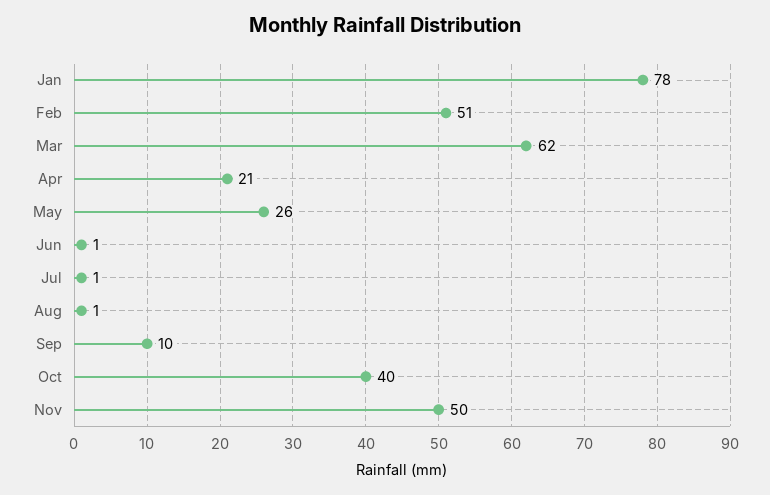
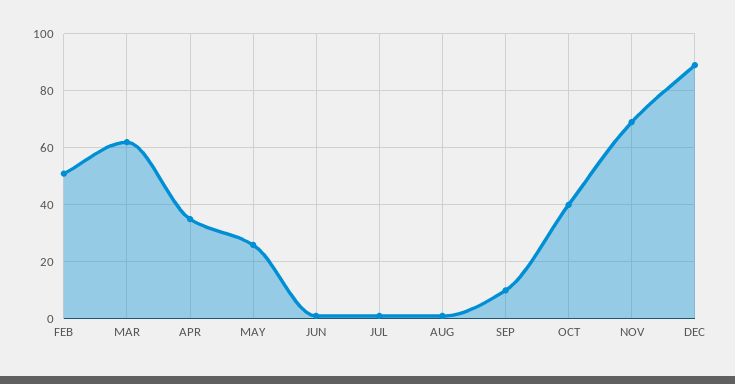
Jan: 78 -> none
Apr: 21 -> 35
Nov: 50 -> 70
DEC: none -> 90

